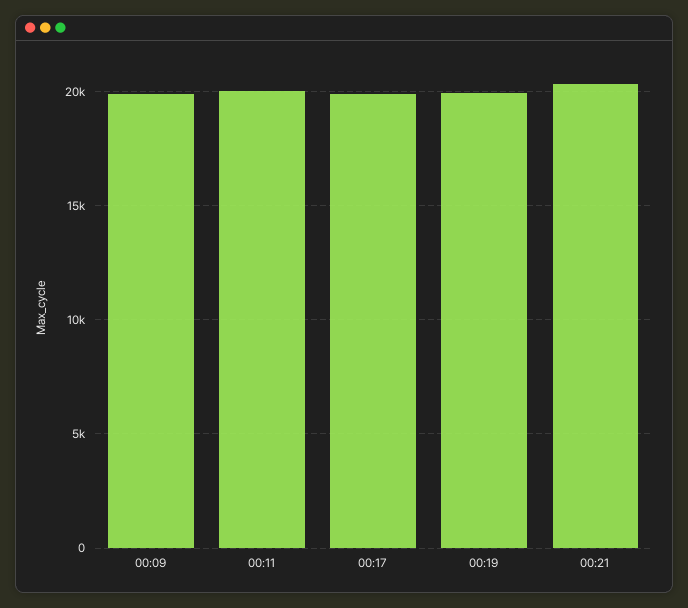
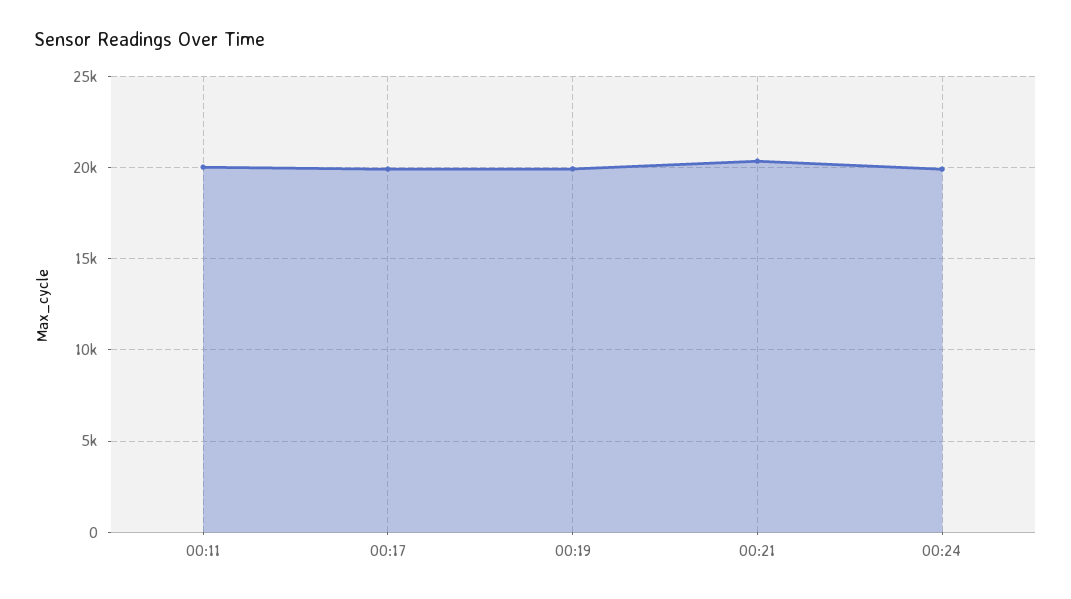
00:09: 20000 -> none
00:24: none -> 20000

